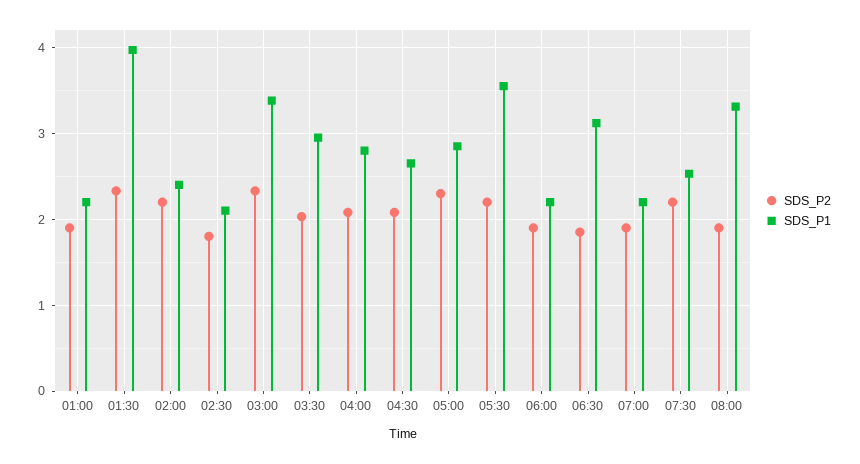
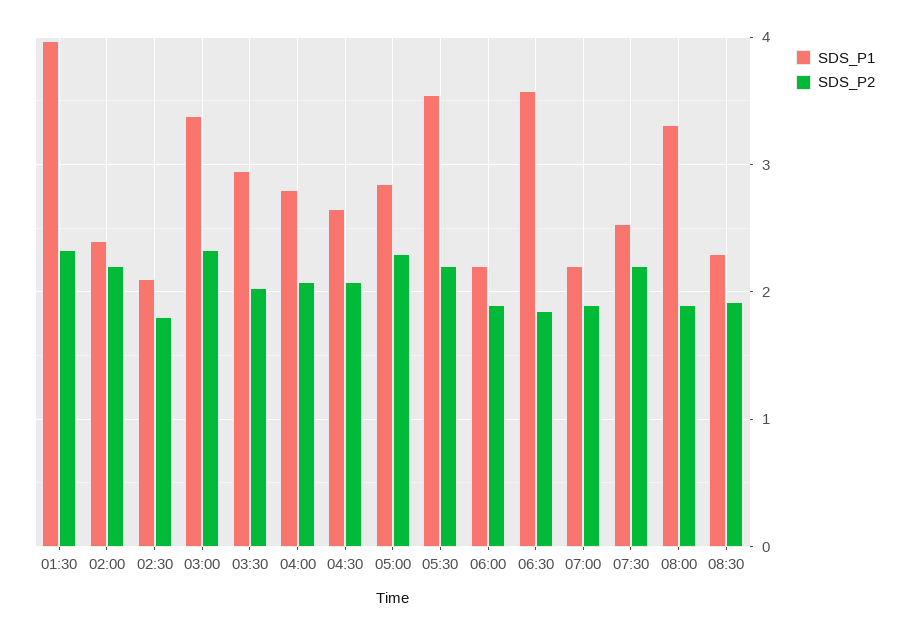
SDS_P2, 01:00: 1.9 -> none
SDS_P1, 01:00: 2.2 -> none
SDS_P1, 06:30: 3.1 -> 3.6
SDS_P1, 08:30: none -> 2.3
SDS_P2, 08:30: none -> 1.9

